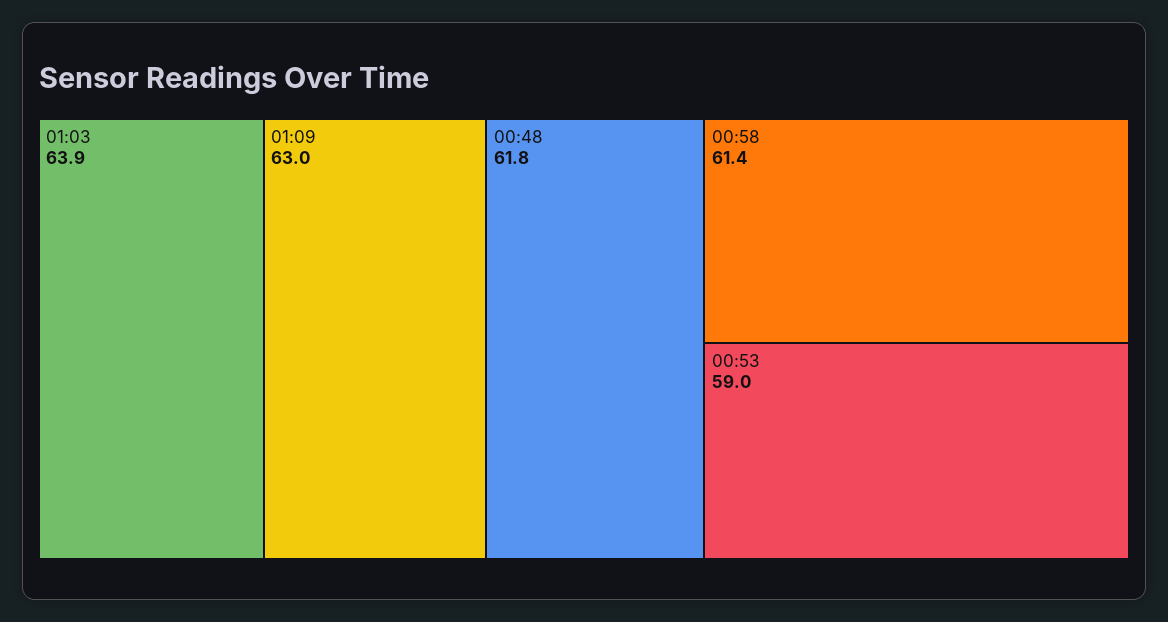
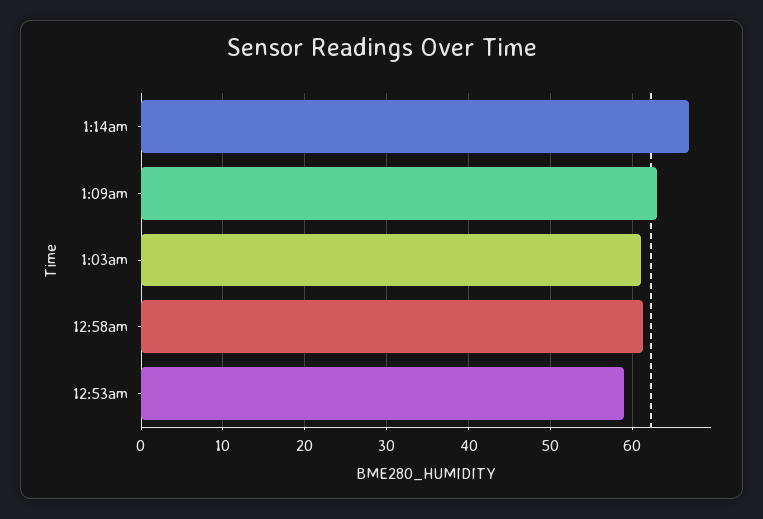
01:03: 63.9 -> 61
00:48: 61.8 -> none
1:14am: none -> 67

